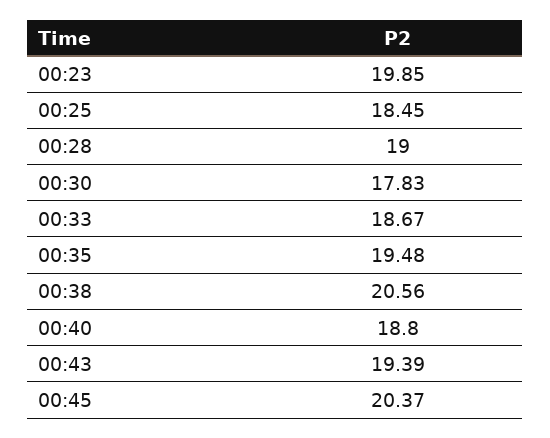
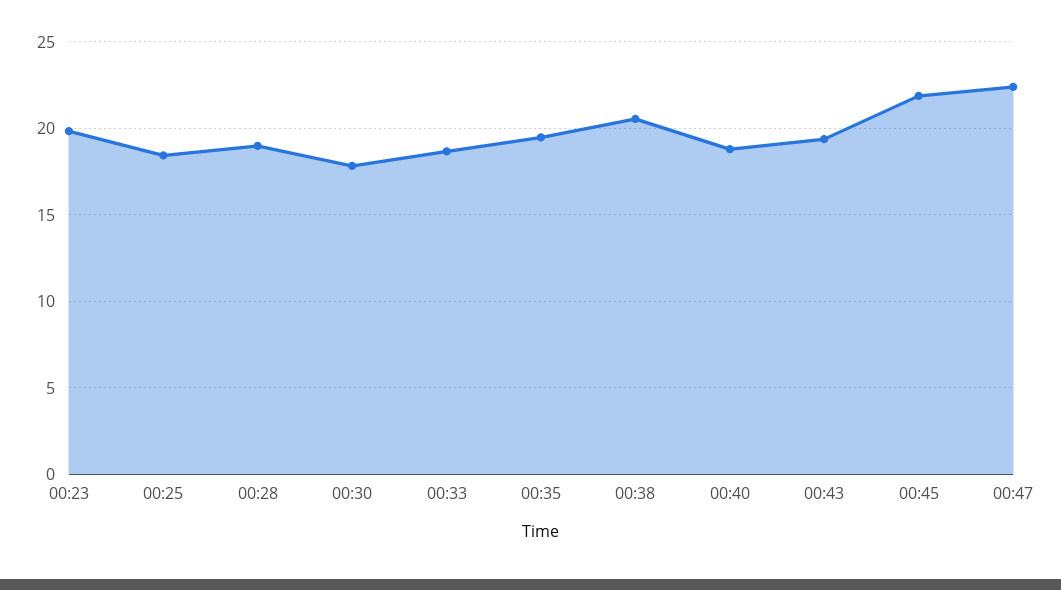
00:45: 20.37 -> 22
00:47: none -> 22.5

